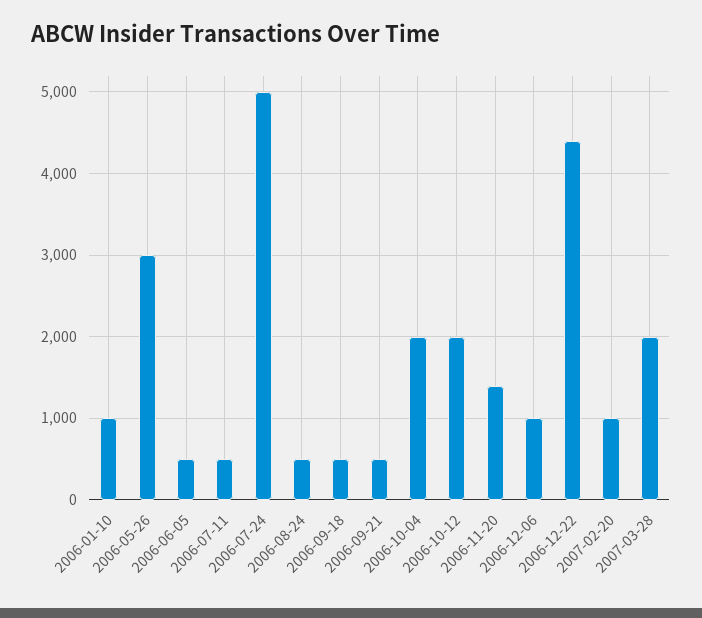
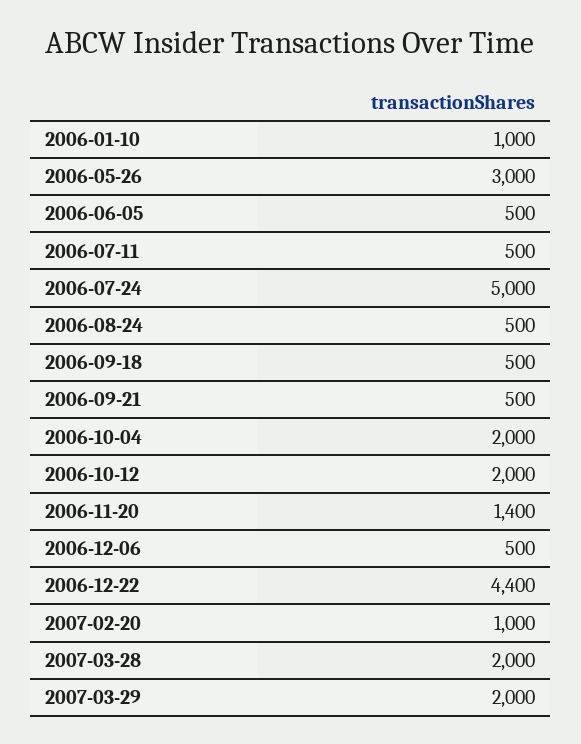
2006-12-06: 1000 -> 500
2007-03-29: none -> 2000

